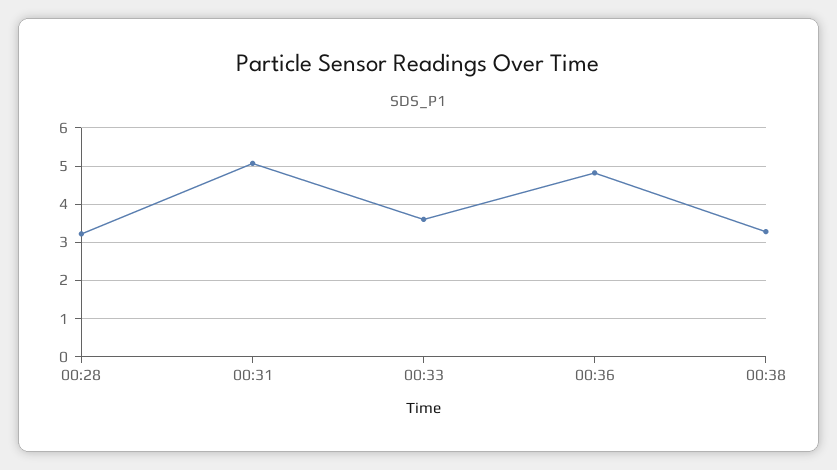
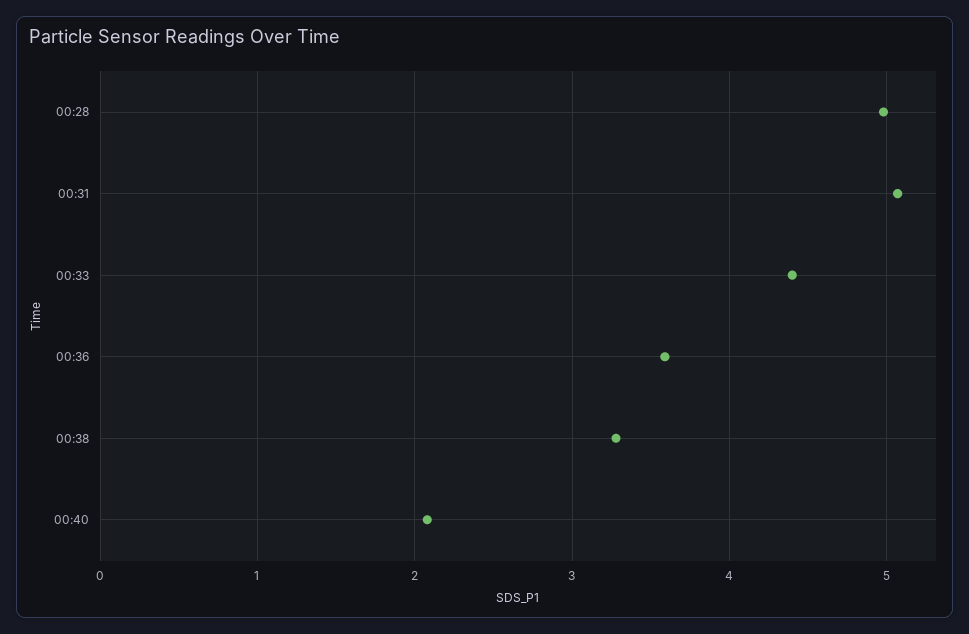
00:28: 3.2 -> 5
00:33: 3.6 -> 4.4
00:36: 4.8 -> 3.6
00:40: none -> 2.1

